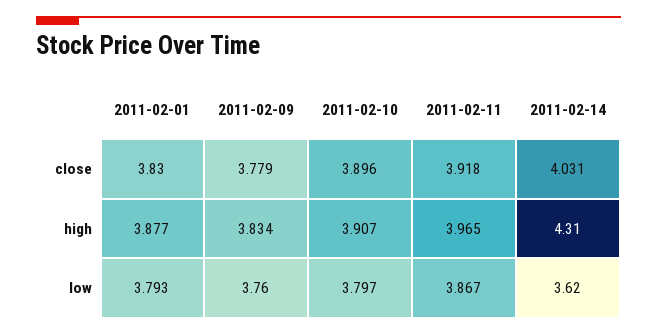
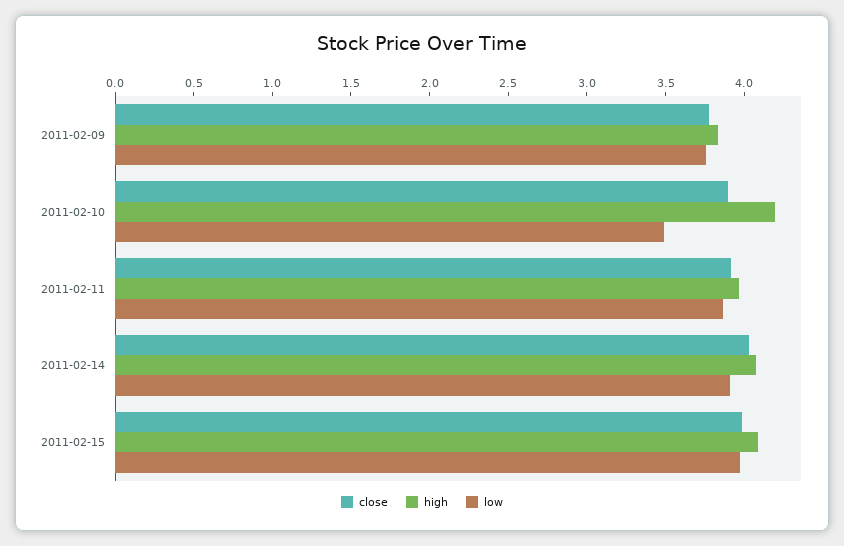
close, 2011-02-01: 3.83 -> none
high, 2011-02-01: 3.877 -> none
high, 2011-02-10: 3.907 -> 4.2
high, 2011-02-14: 4.31 -> 4.1
low, 2011-02-01: 3.793 -> none
low, 2011-02-10: 3.797 -> 3.5
low, 2011-02-14: 3.62 -> 3.9
close, 2011-02-15: none -> 4
high, 2011-02-15: none -> 4.1
low, 2011-02-15: none -> 4

